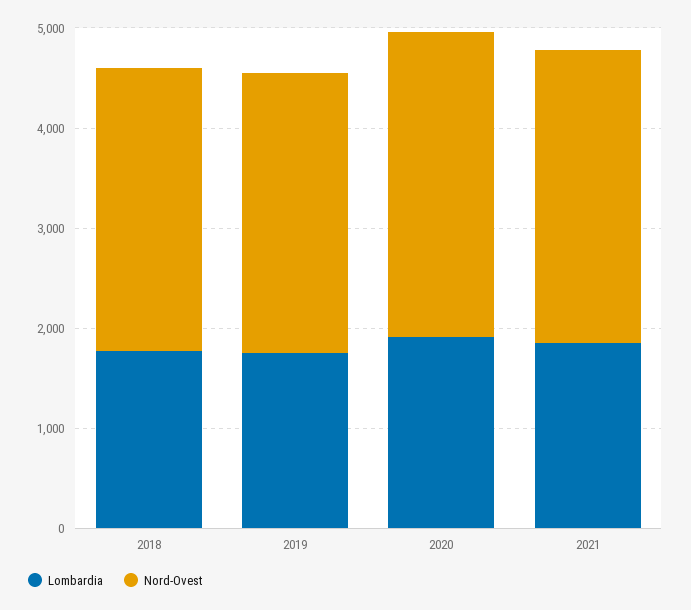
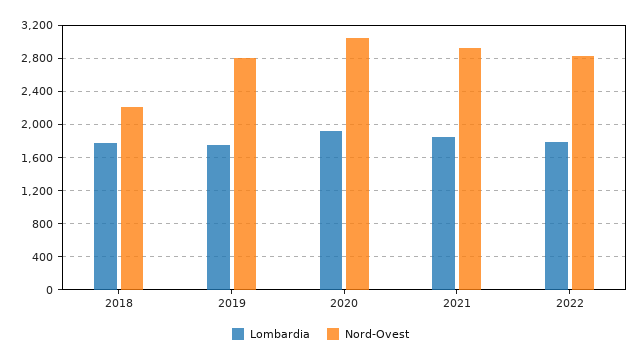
Nord-Ovest, 2018: 2800 -> 2200
Lombardia, 2022: none -> 1800
Nord-Ovest, 2022: none -> 2800

